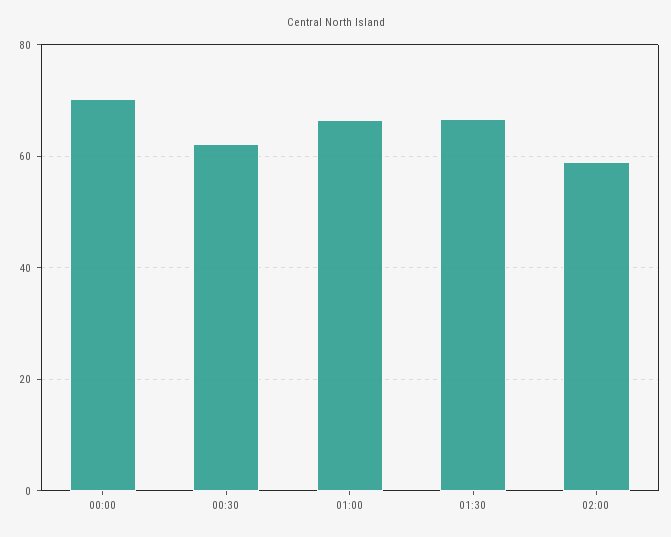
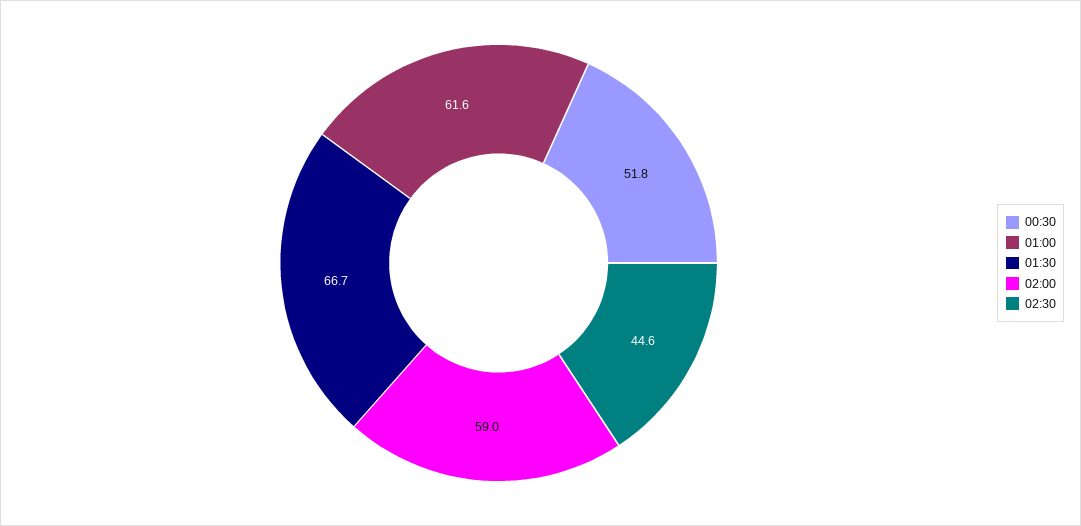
00:00: 70 -> none
00:30: 62 -> 51.8
01:00: 66 -> 61.6
02:30: none -> 44.6

